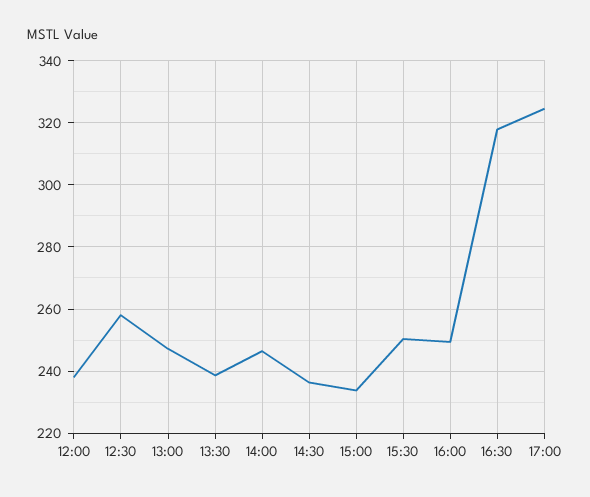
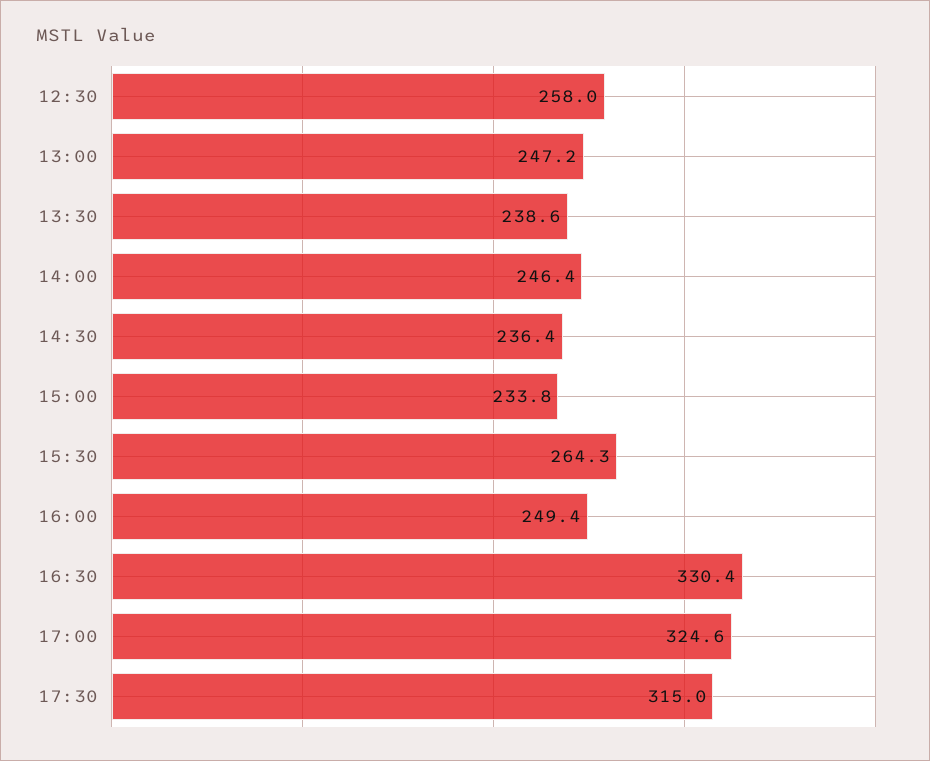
12:00: 238 -> none
15:30: 250 -> 264.3
16:30: 318 -> 330.4
17:30: none -> 315

